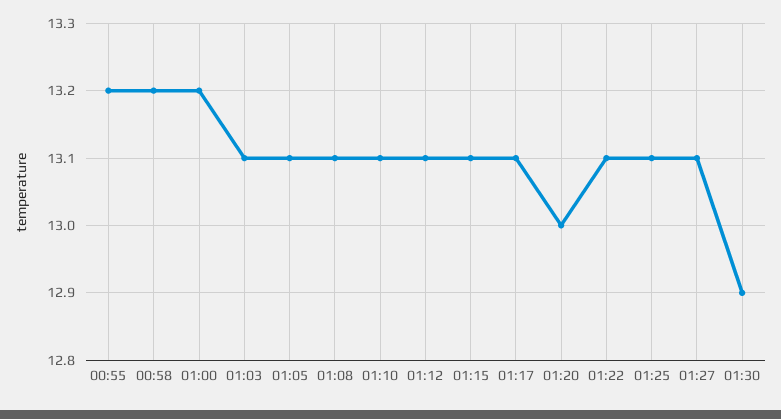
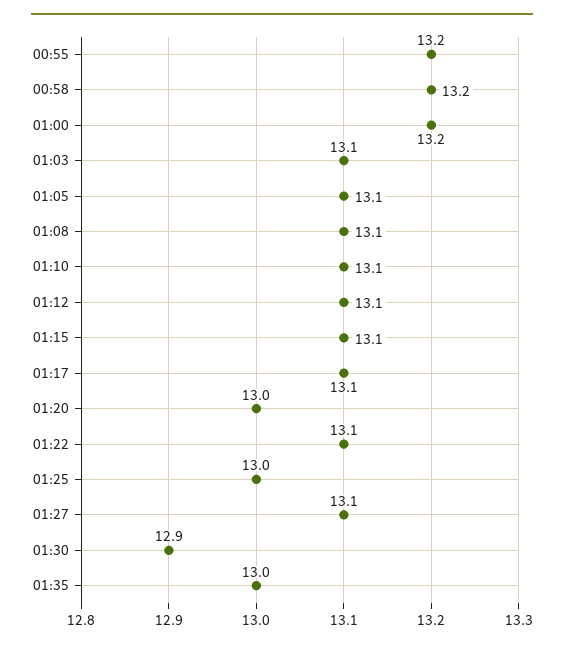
01:25: 13.1 -> 13
01:35: none -> 13

